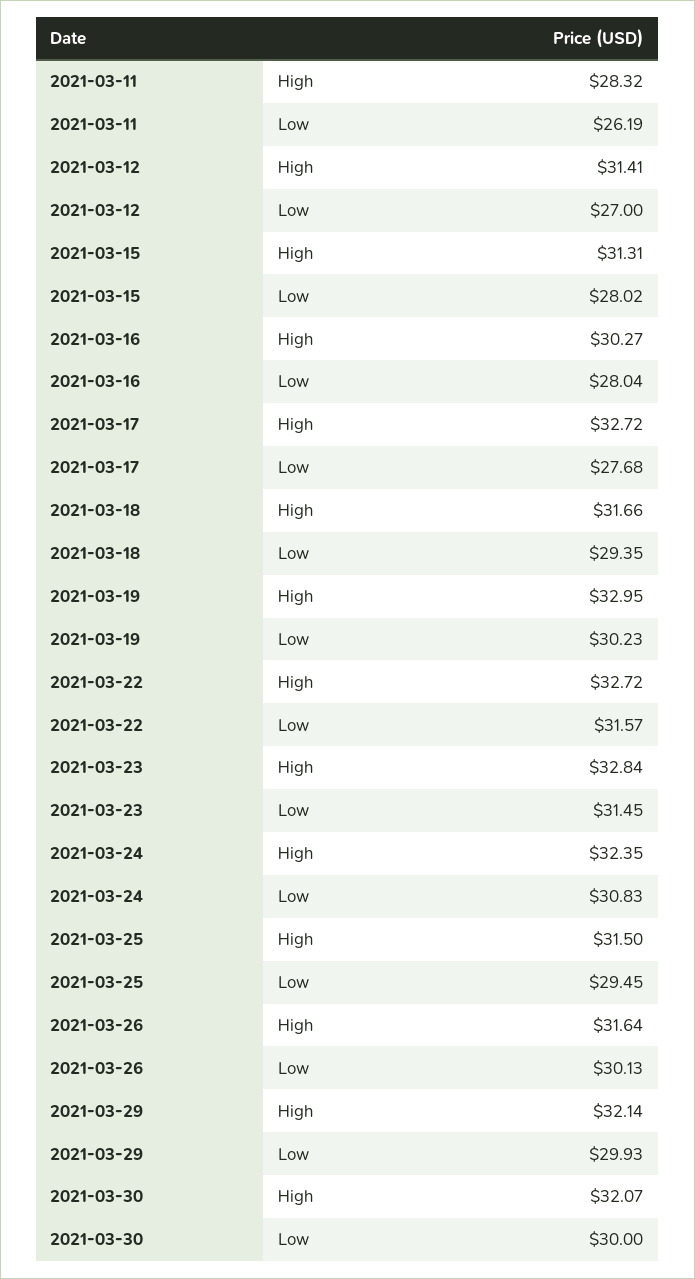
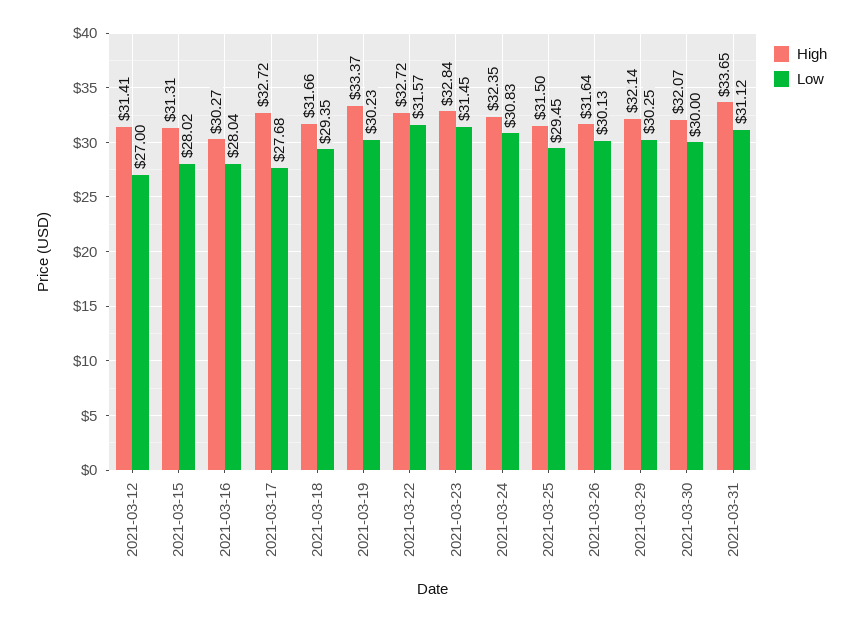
High, 2021-03-11: 28.32 -> none
Low, 2021-03-11: 26.19 -> none
High, 2021-03-19: 32.95 -> 33.37
Low, 2021-03-29: 29.93 -> 30.25
High, 2021-03-31: none -> 33.65
Low, 2021-03-31: none -> 31.12

